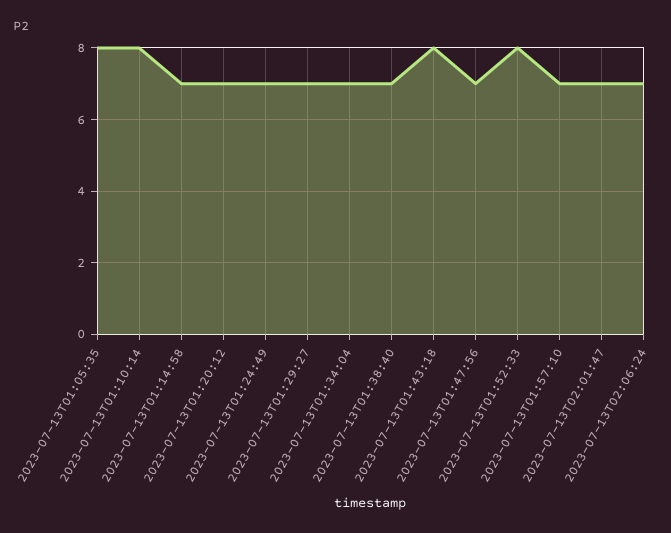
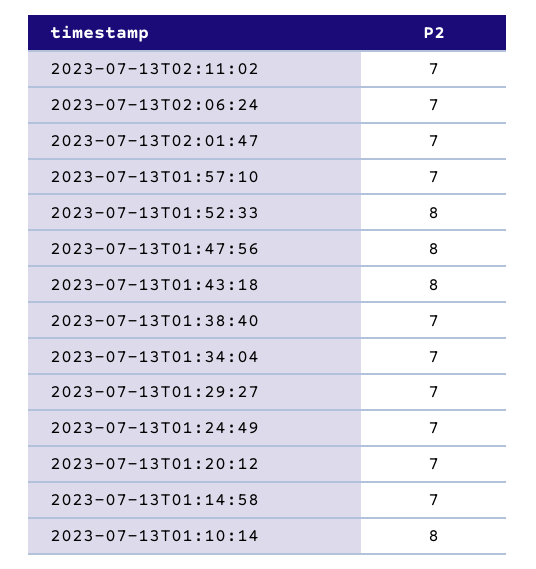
2023-07-13T01:05:35: 8 -> none
2023-07-13T01:47:56: 7 -> 8
2023-07-13T02:11:02: none -> 7

